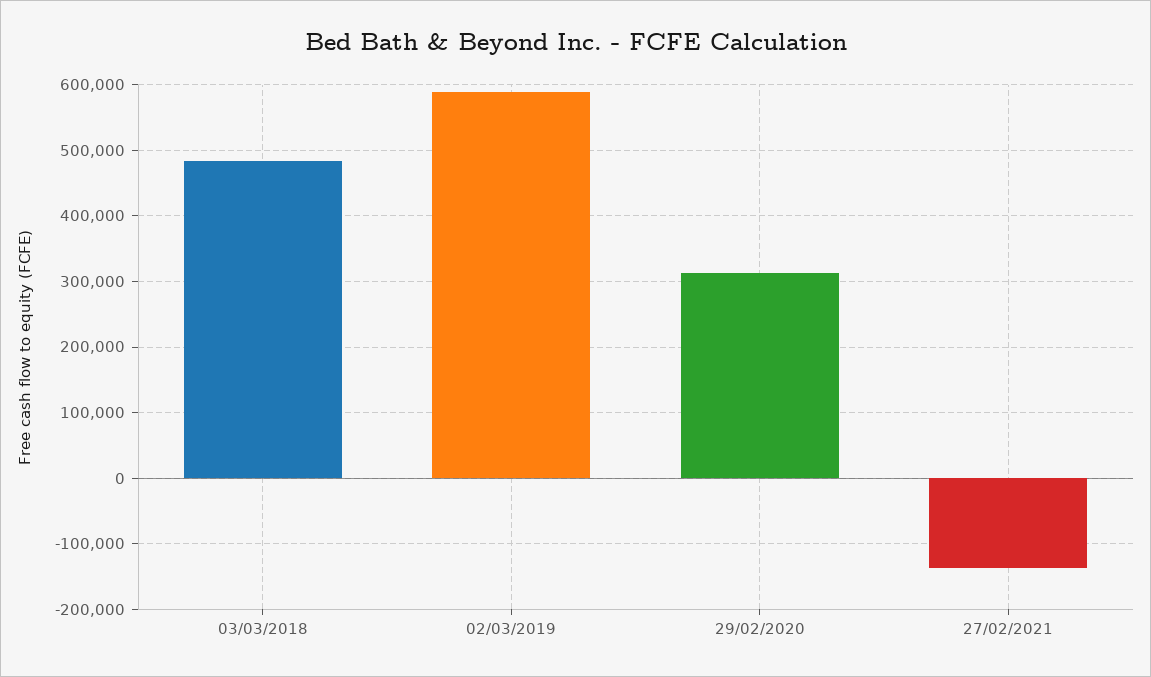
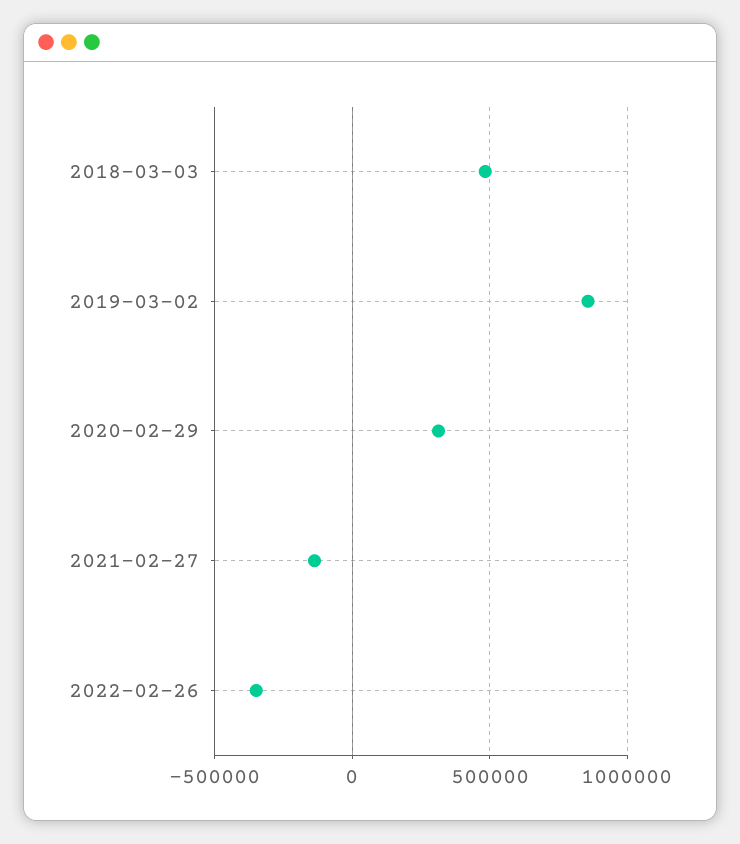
02/03/2019: 590000 -> 850000
2022-02-26: none -> -350000

